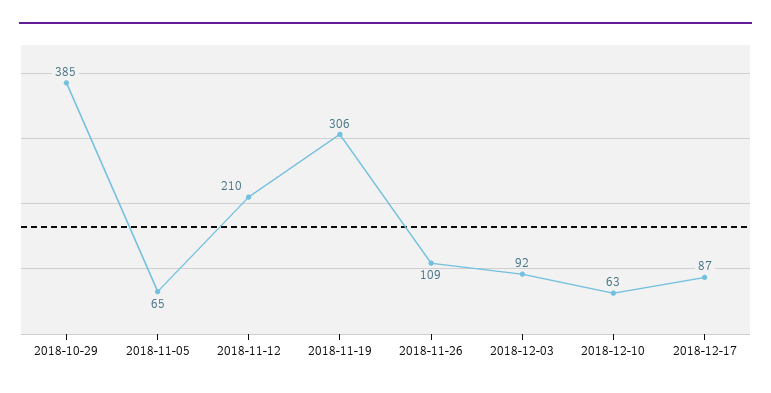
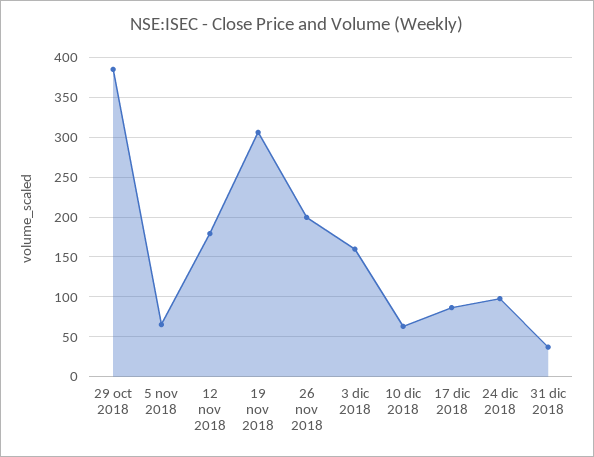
2018-11-12: 210 -> 180
2018-11-26: 109 -> 200
2018-12-03: 92 -> 160
24 dic 2018: none -> 100
31 dic 2018: none -> 40

